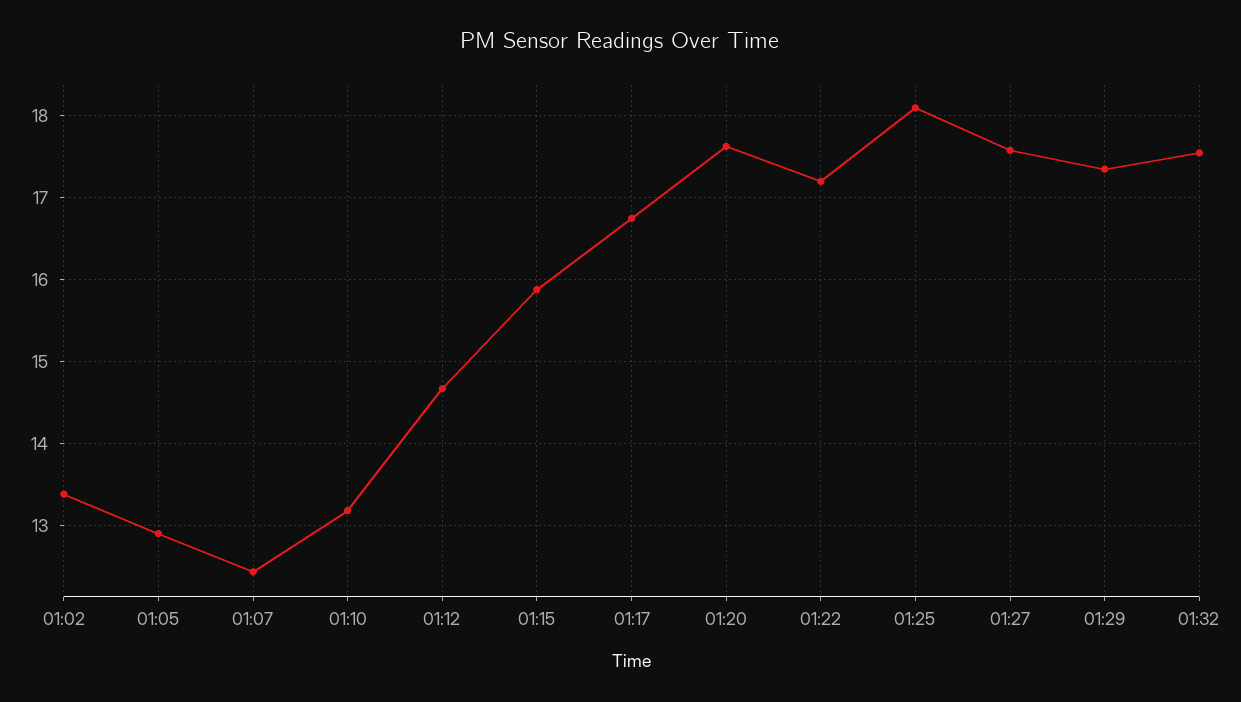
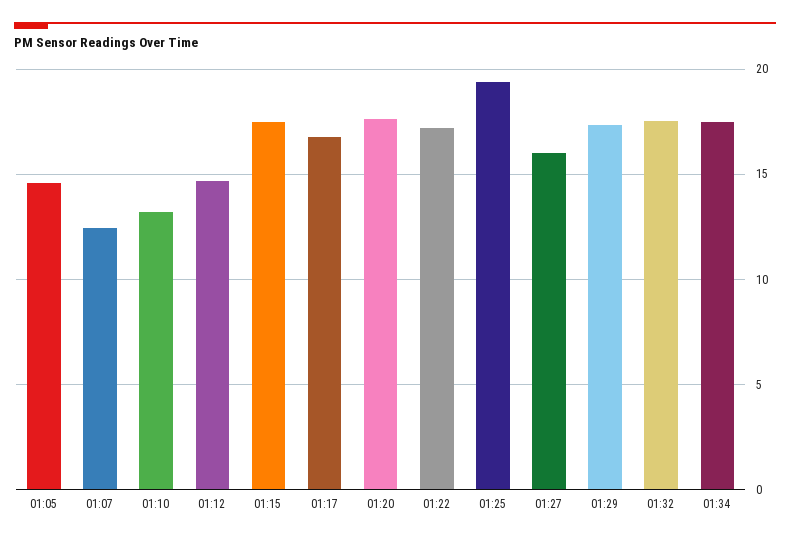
01:02: 13.4 -> none
01:05: 12.9 -> 14.5
01:15: 15.9 -> 17.5
01:25: 18.1 -> 19.5
01:27: 17.6 -> 16
01:34: none -> 17.5

